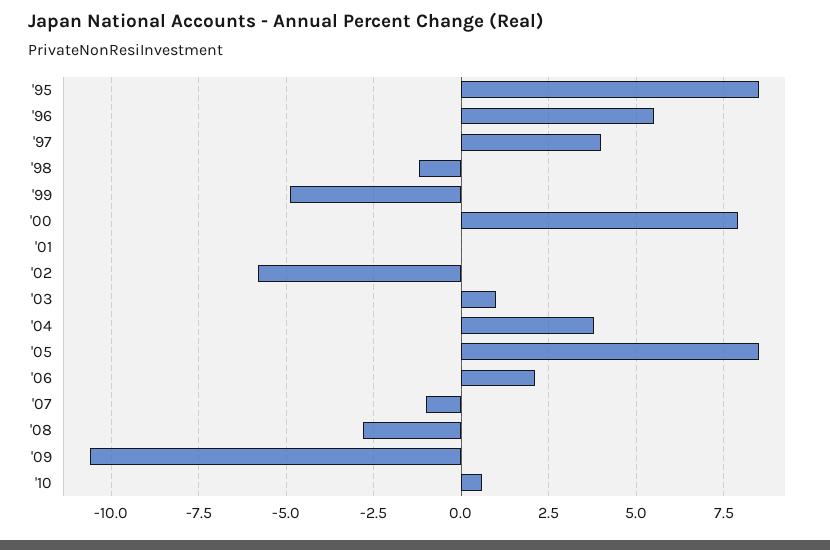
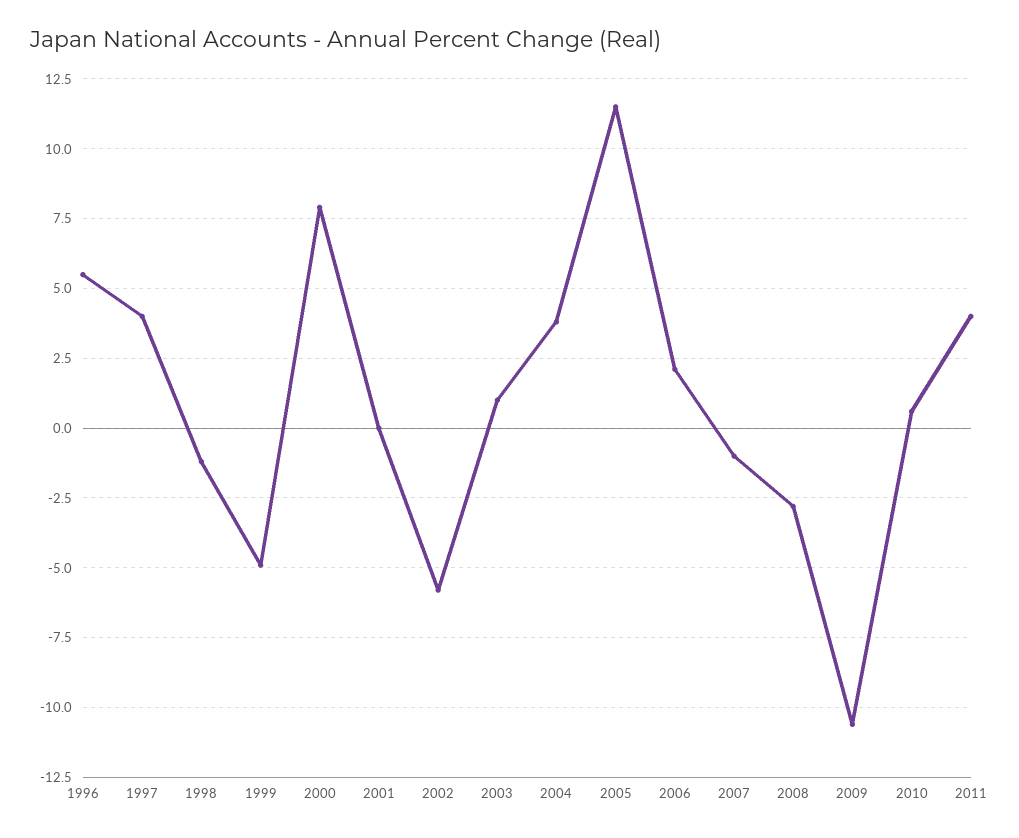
'95: 8.5 -> none
'05: 8.5 -> 11.5
2011: none -> 4

